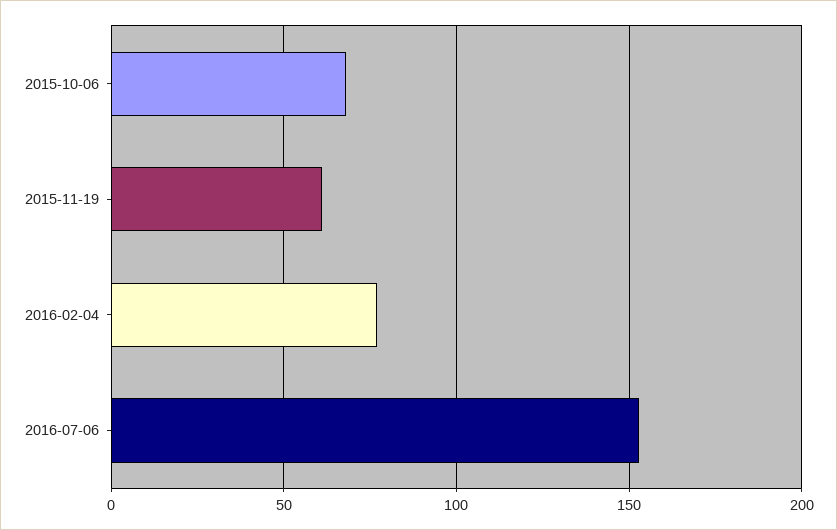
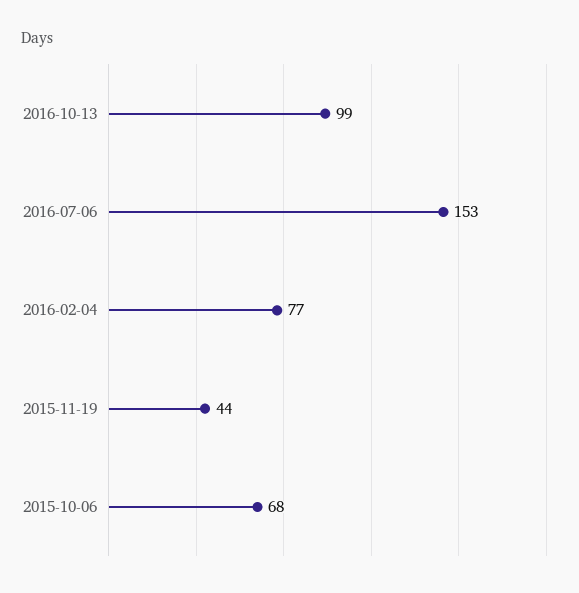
2015-11-19: 60 -> 44
2016-10-13: none -> 99

